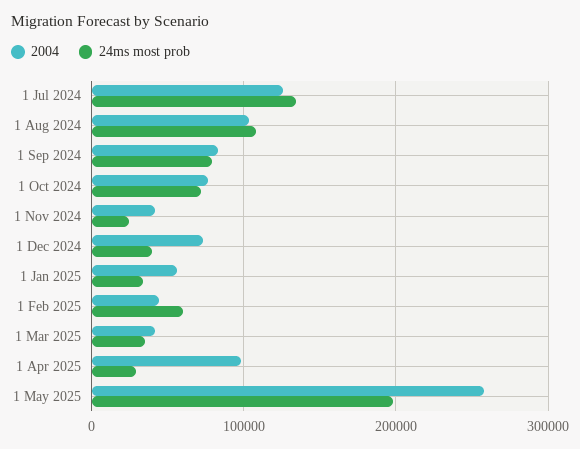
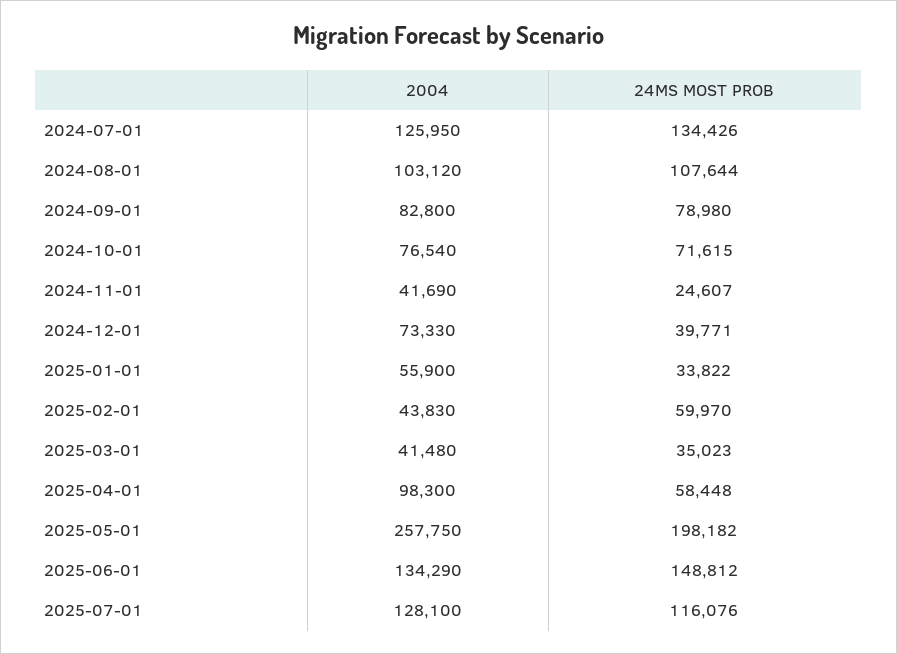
24ms most prob, 1 Apr 2025: 30000 -> 58448
2004, 2025-06-01: none -> 134290
24ms most prob, 2025-06-01: none -> 148812
2004, 2025-07-01: none -> 128100
24ms most prob, 2025-07-01: none -> 116076

